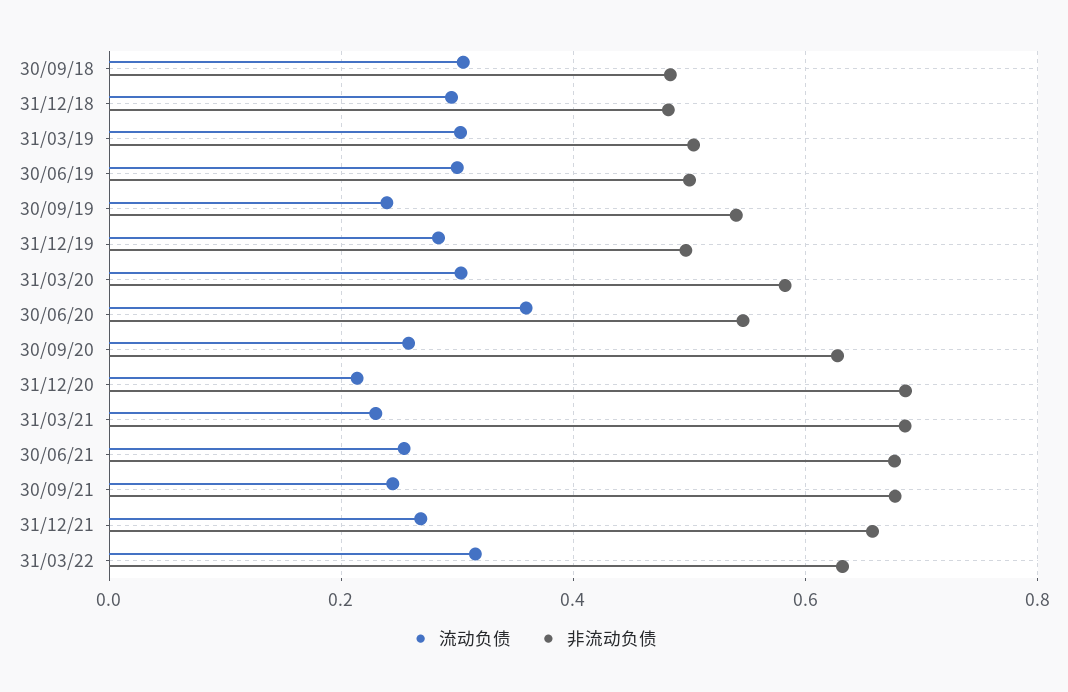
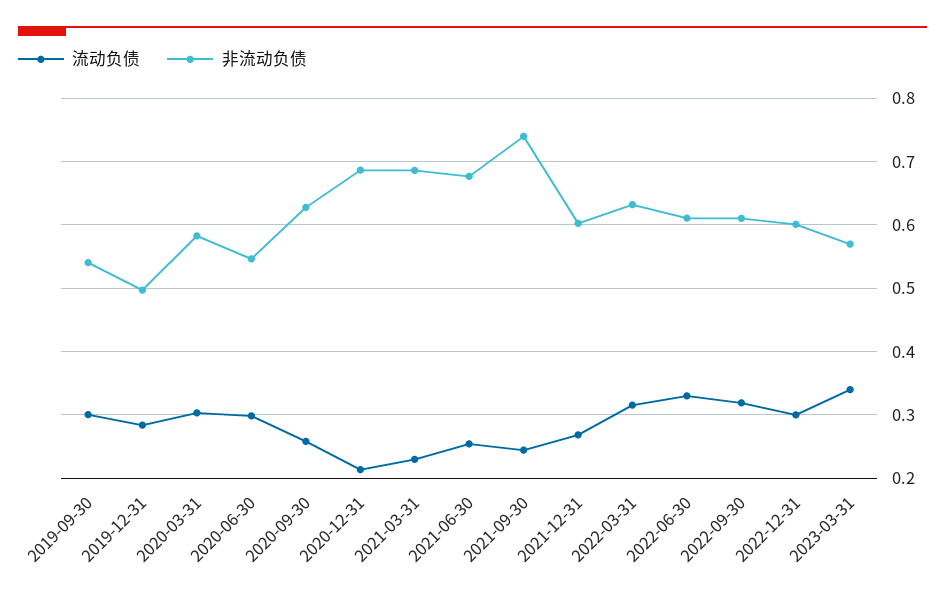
流动负债, 30/09/18: 0.3 -> none
非流动负债, 30/09/18: 0.48 -> none
流动负债, 31/12/18: 0.3 -> none
非流动负债, 31/12/18: 0.48 -> none
流动负债, 31/03/19: 0.3 -> none
非流动负债, 31/03/19: 0.5 -> none
流动负债, 30/06/19: 0.3 -> none
非流动负债, 30/06/19: 0.5 -> none
流动负债, 30/09/19: 0.24 -> 0.3
流动负债, 30/06/20: 0.36 -> 0.3
非流动负债, 30/09/21: 0.68 -> 0.74
非流动负债, 31/12/21: 0.66 -> 0.6
流动负债, 2022-06-30: none -> 0.33
非流动负债, 2022-06-30: none -> 0.61
流动负债, 2022-09-30: none -> 0.32
非流动负债, 2022-09-30: none -> 0.61
流动负债, 2022-12-31: none -> 0.3
非流动负债, 2022-12-31: none -> 0.6
流动负债, 2023-03-31: none -> 0.34
非流动负债, 2023-03-31: none -> 0.57

